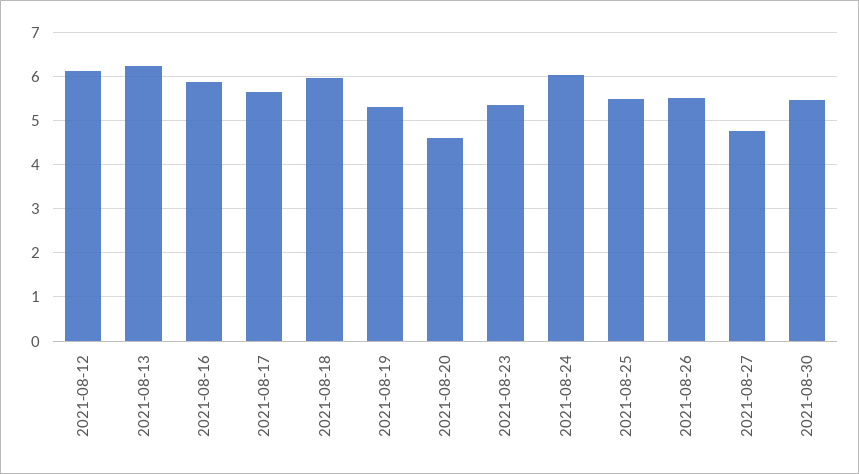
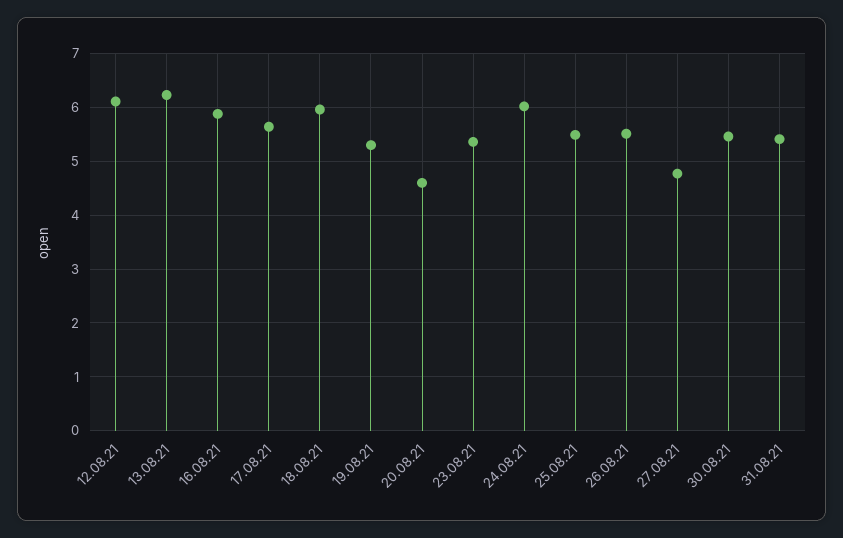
31.08.21: none -> 5.4

